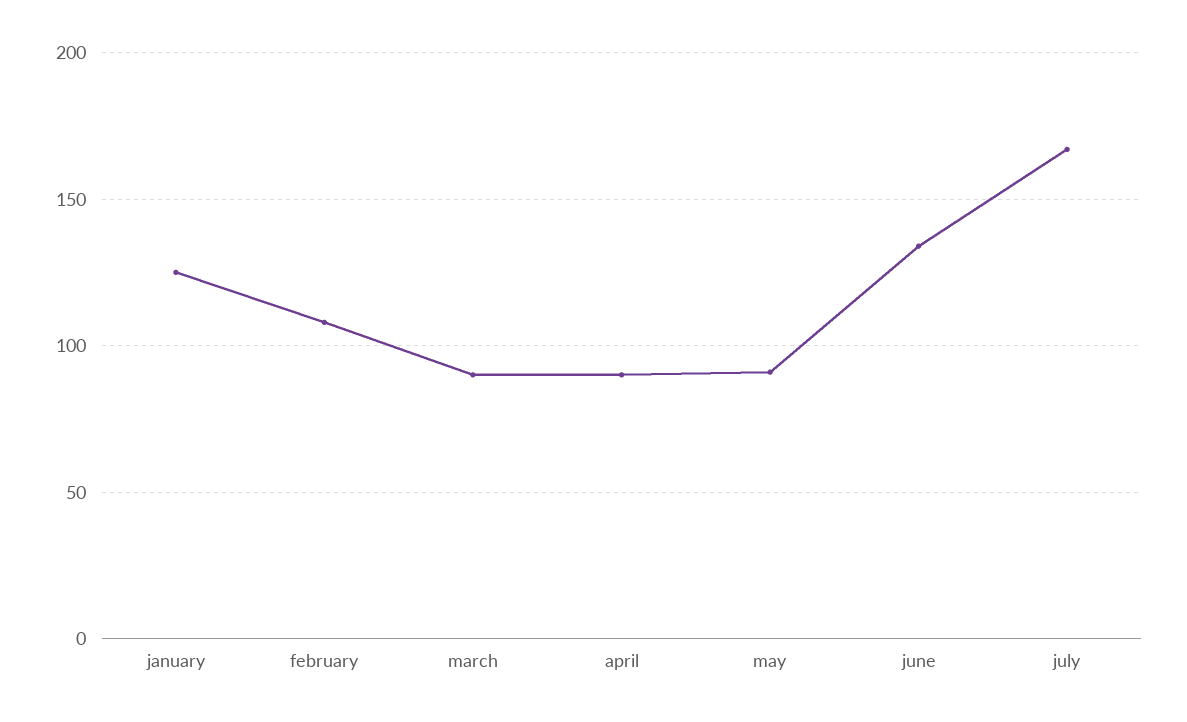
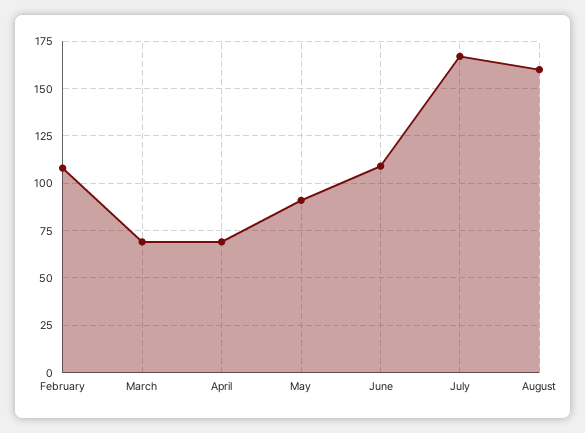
january: 125 -> none
march: 90 -> 70
april: 90 -> 70
june: 135 -> 110
August: none -> 160

